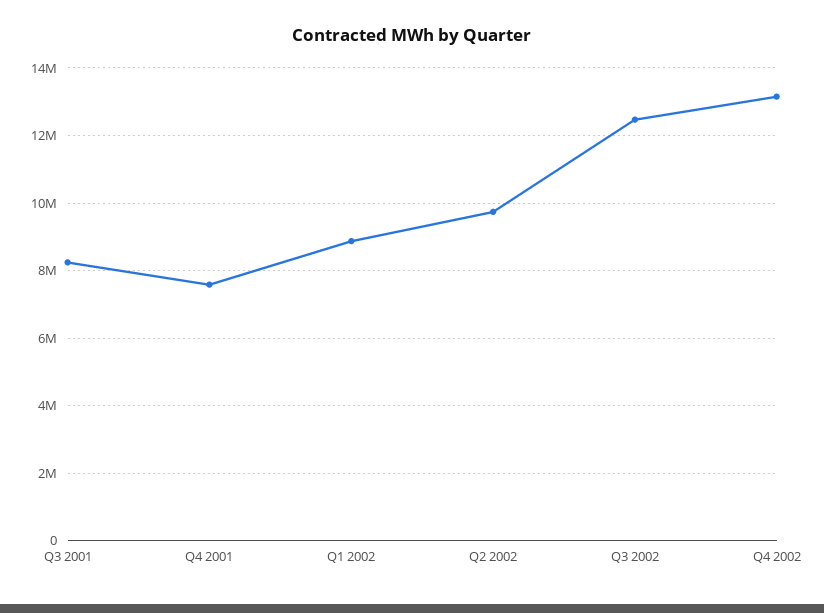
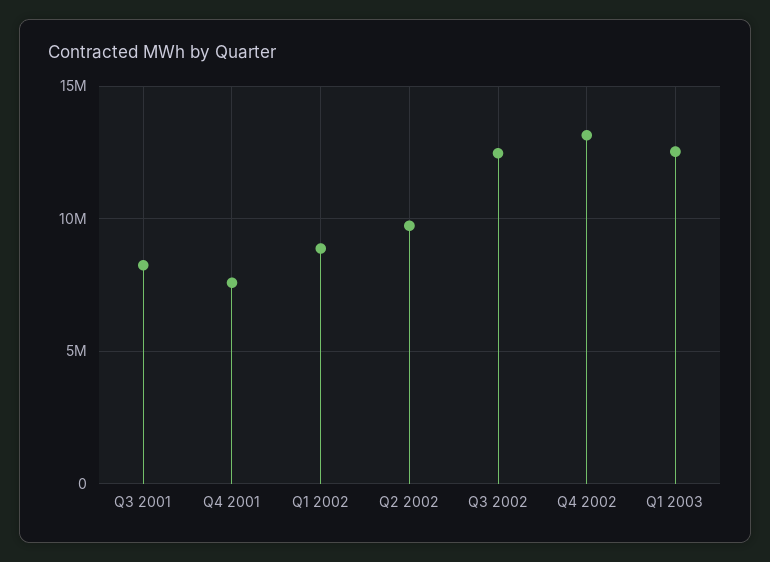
Q1 2003: none -> 12500000

